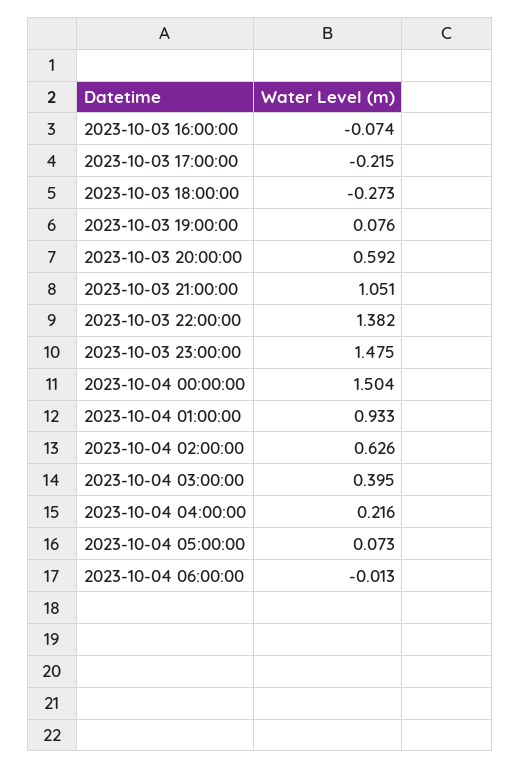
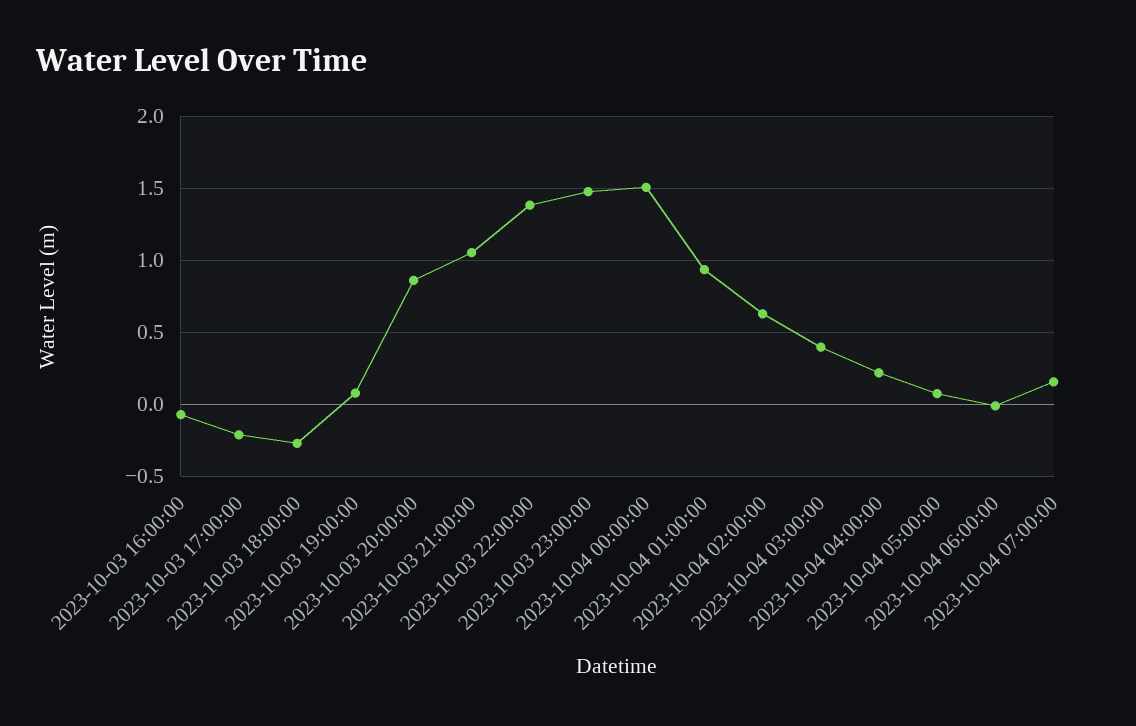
2023-10-03 20:00:00: 0.592 -> 0.85
2023-10-04 07:00:00: none -> 0.15

